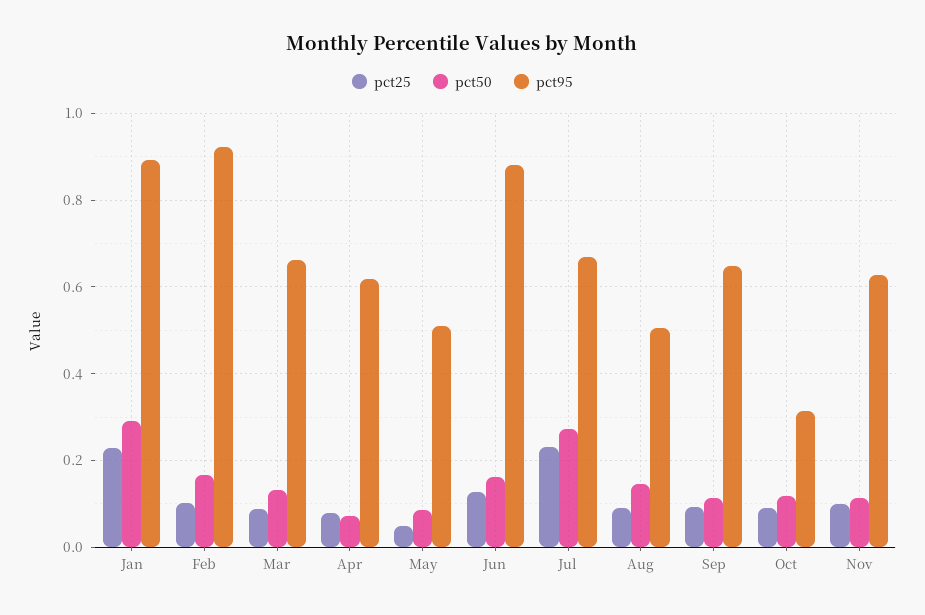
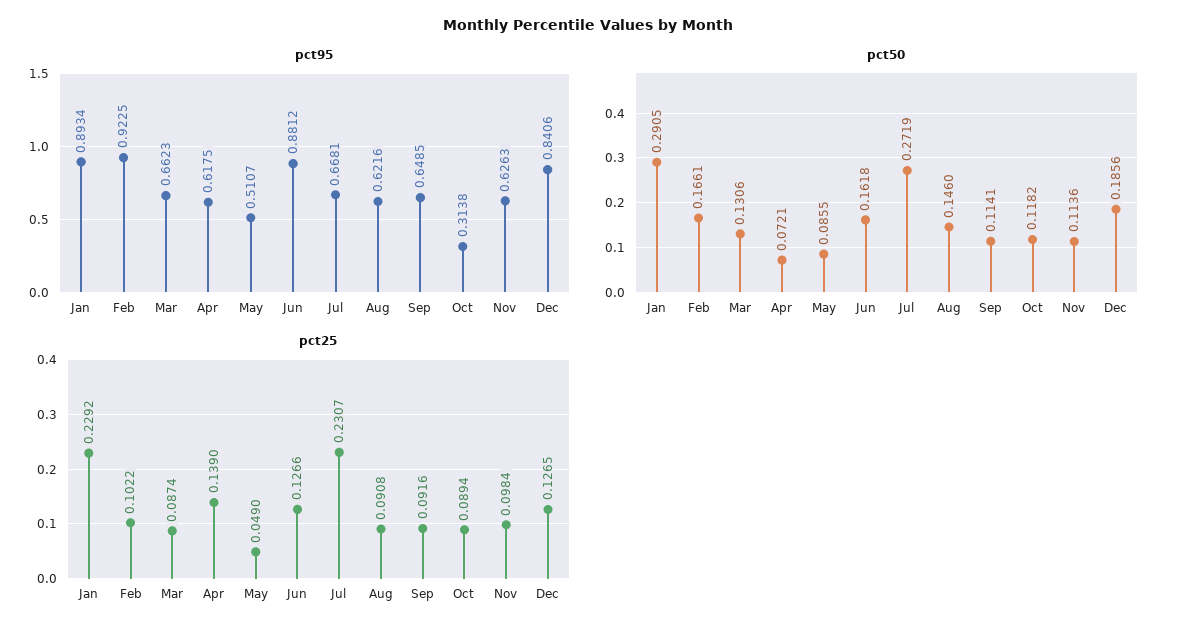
pct25, Apr: 0.08 -> 0.139
pct95, Aug: 0.5 -> 0.6216
pct95, Dec: none -> 0.8406
pct50, Dec: none -> 0.1856
pct25, Dec: none -> 0.1265

